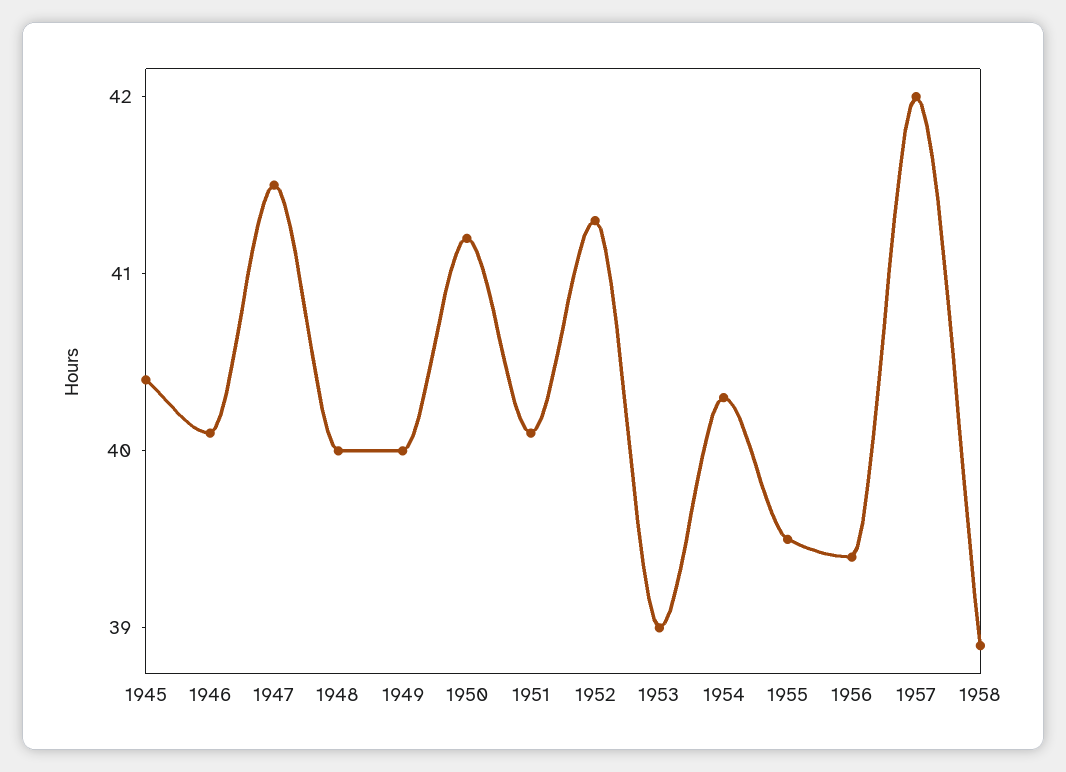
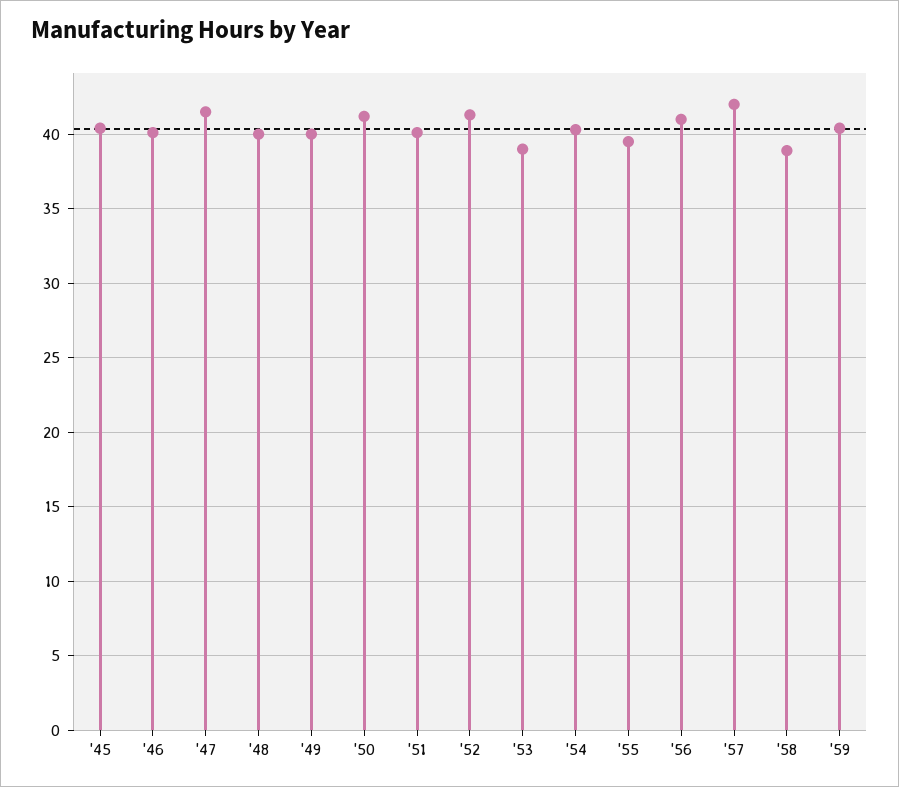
1956: 39.4 -> 41
'59: none -> 40.5

